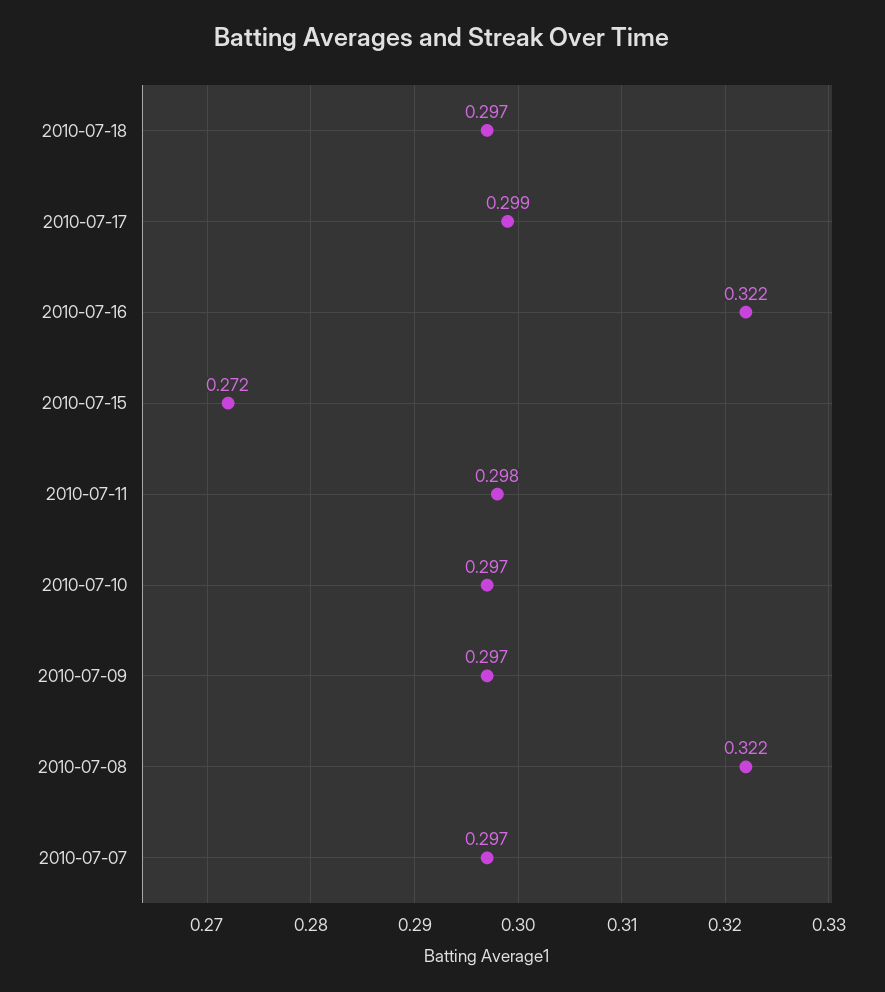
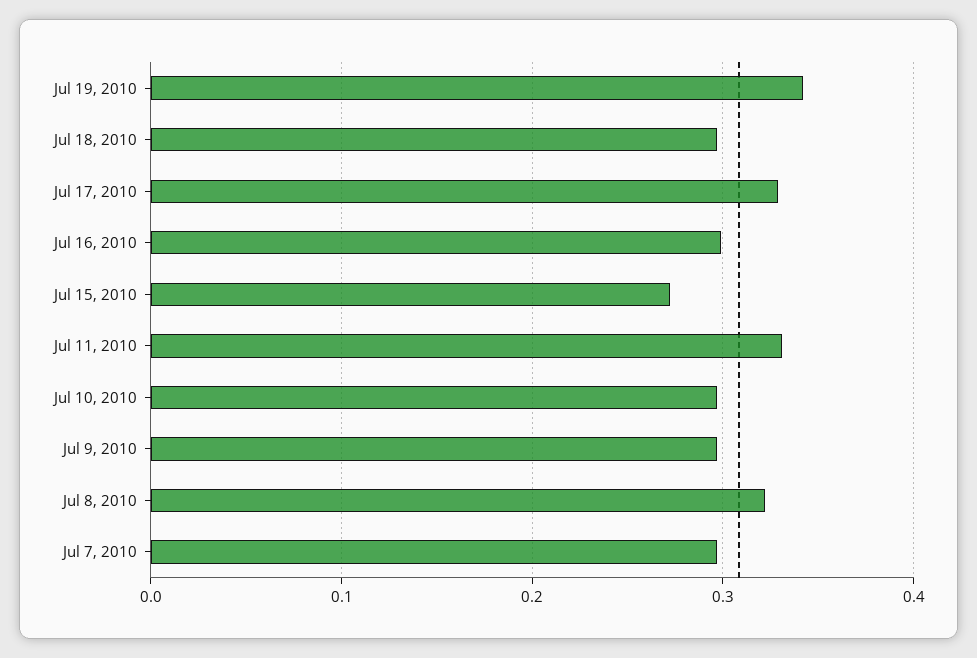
2010-07-17: 0.299 -> 0.33
2010-07-16: 0.322 -> 0.3
2010-07-11: 0.298 -> 0.33
Jul 19, 2010: none -> 0.34

